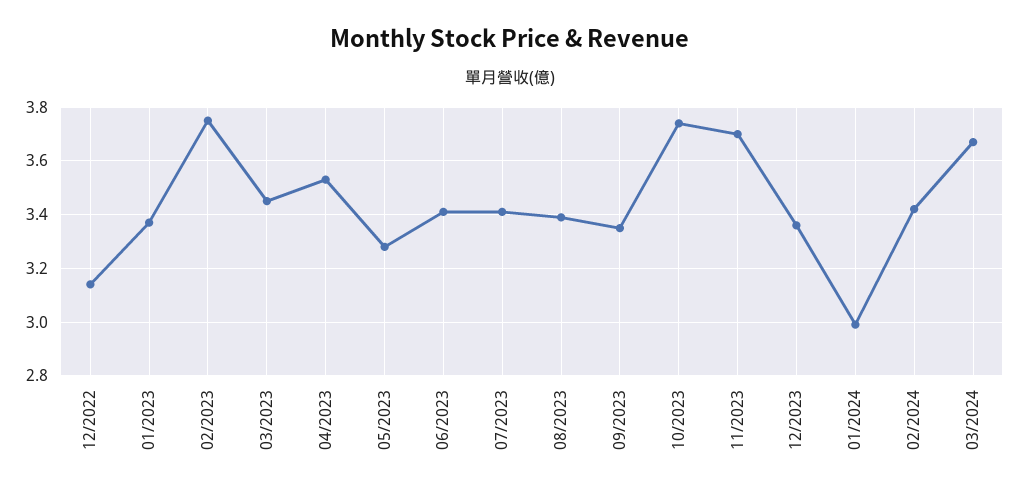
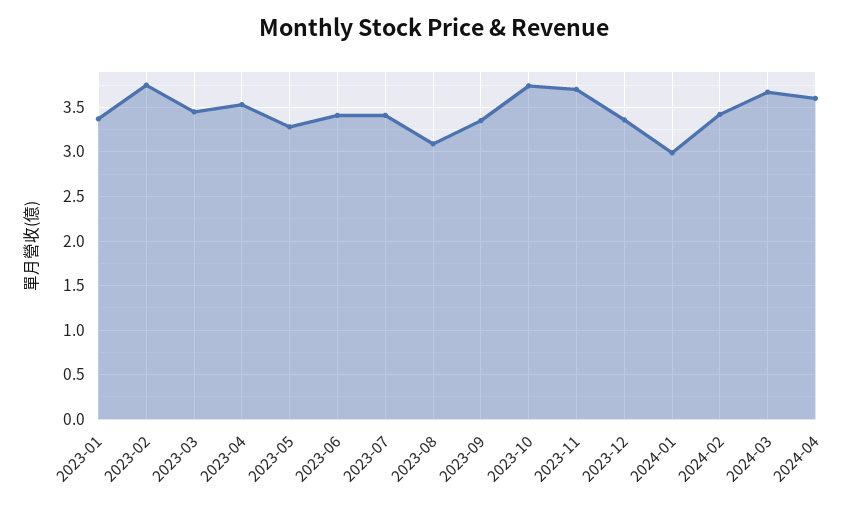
12/2022: 3.15 -> none
08/2023: 3.4 -> 3.1
2024-04: none -> 3.6

